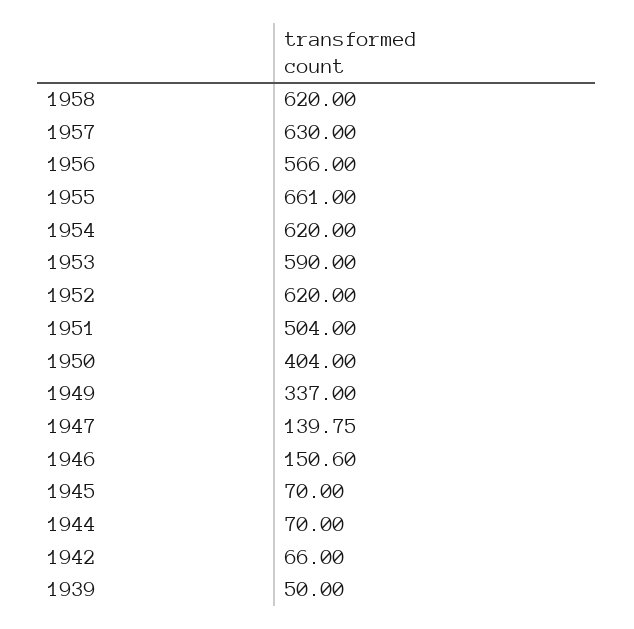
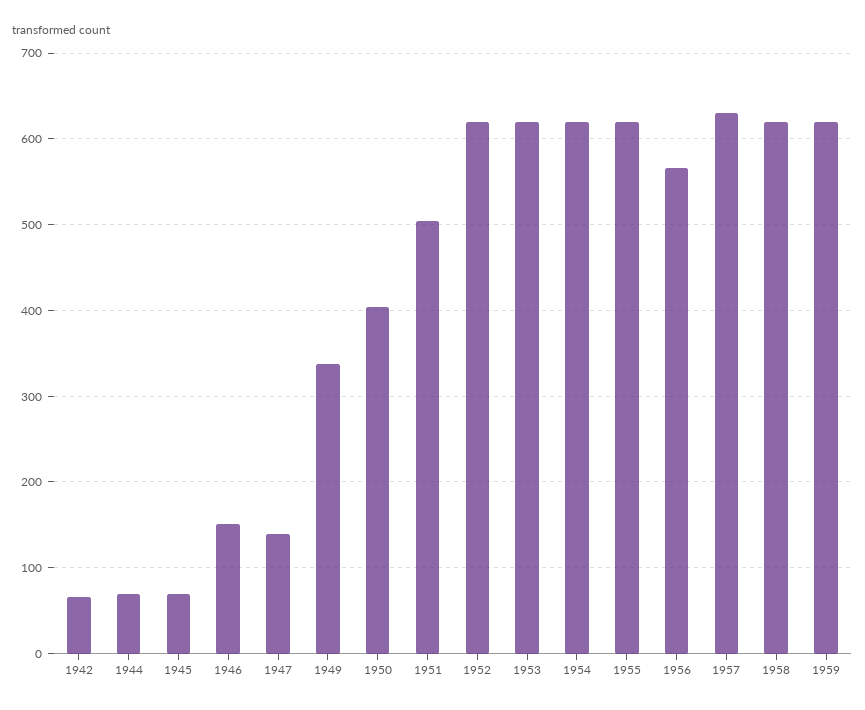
1955: 661 -> 620
1953: 590 -> 620
1939: 50 -> none
1959: none -> 620

